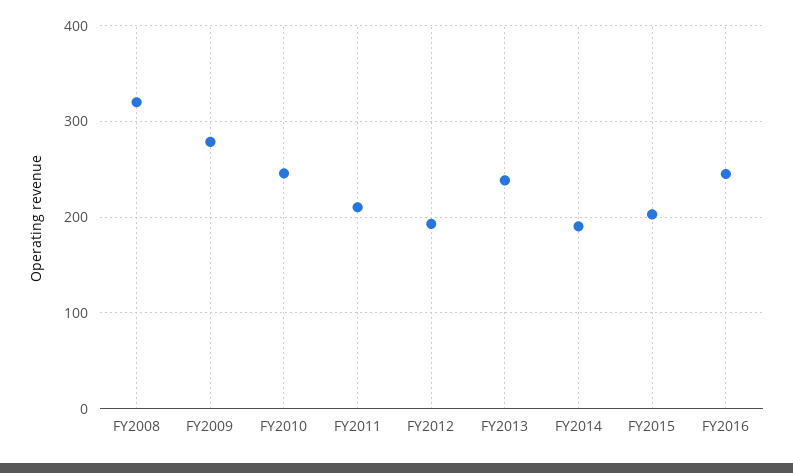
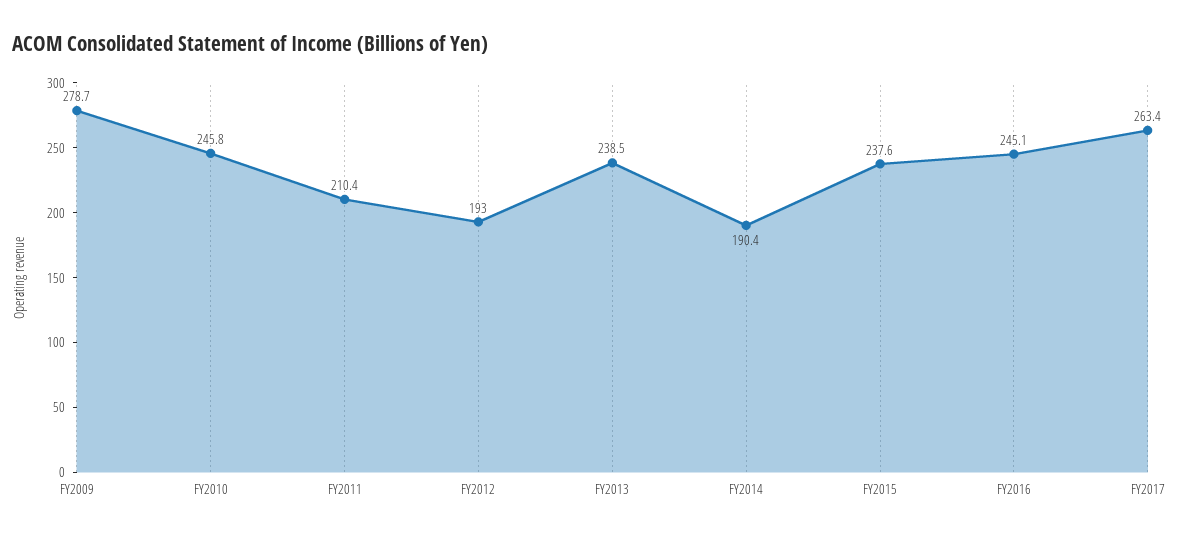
FY2008: 320 -> none
FY2015: 200 -> 237.6
FY2017: none -> 263.4

